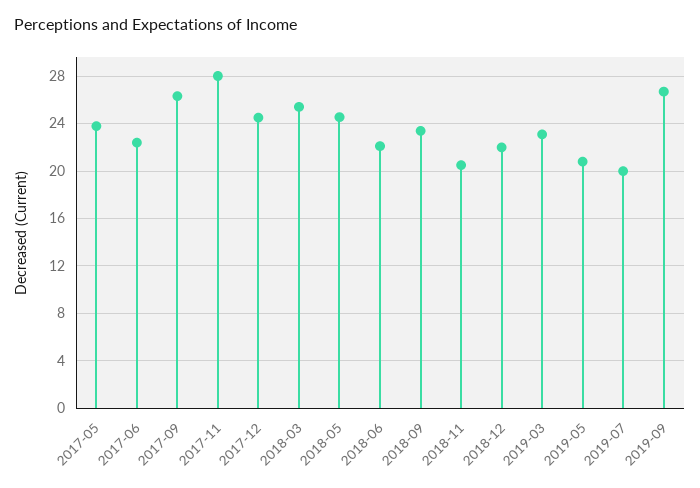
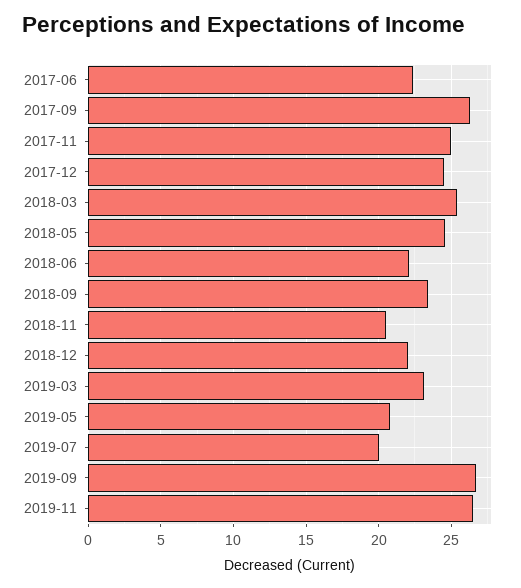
2017-05: 24 -> none
2017-11: 28 -> 25
2019-11: none -> 26.5

